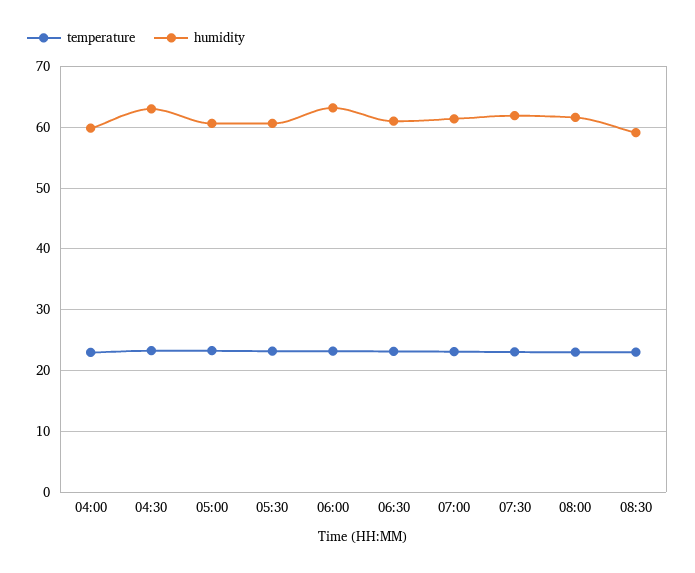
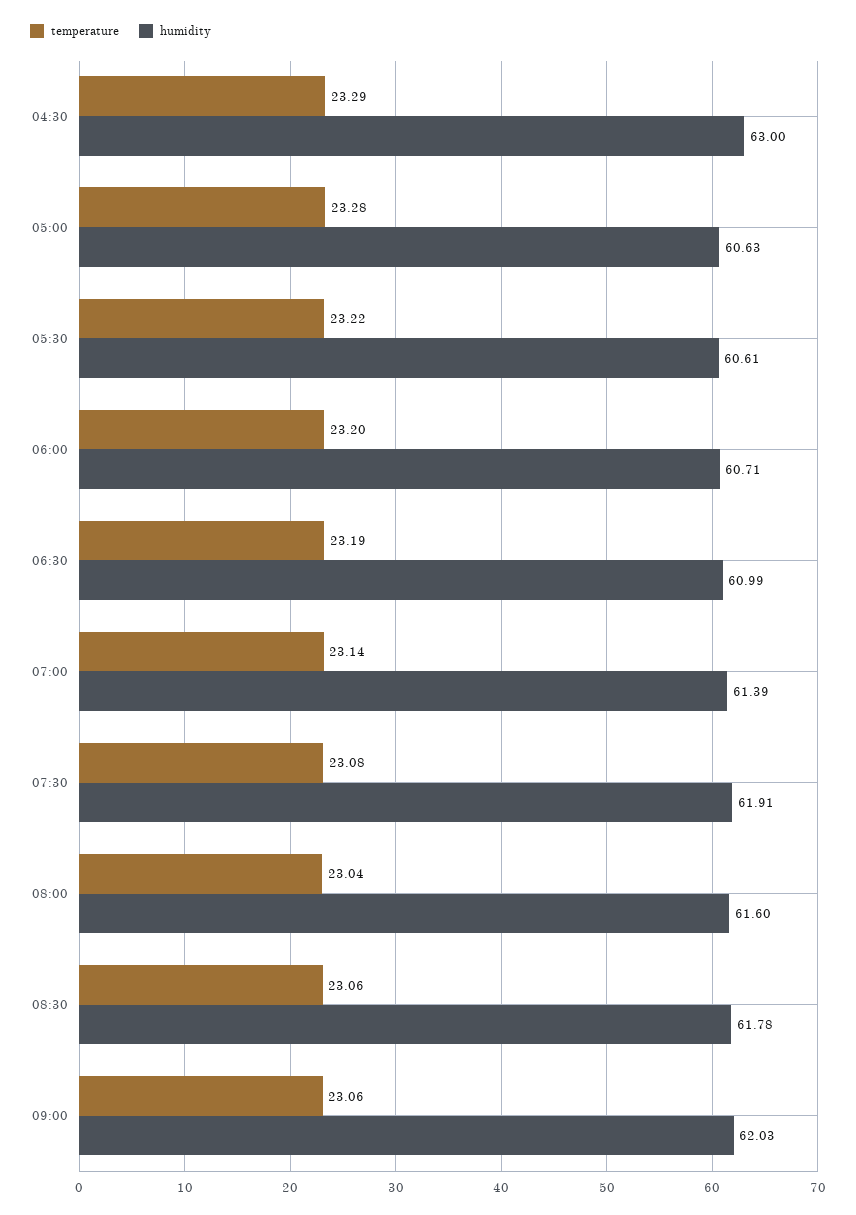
temperature, 04:00: 23 -> none
humidity, 04:00: 60 -> none
humidity, 06:00: 63 -> 60.71
humidity, 08:30: 59 -> 61.78
temperature, 09:00: none -> 23.06
humidity, 09:00: none -> 62.03

